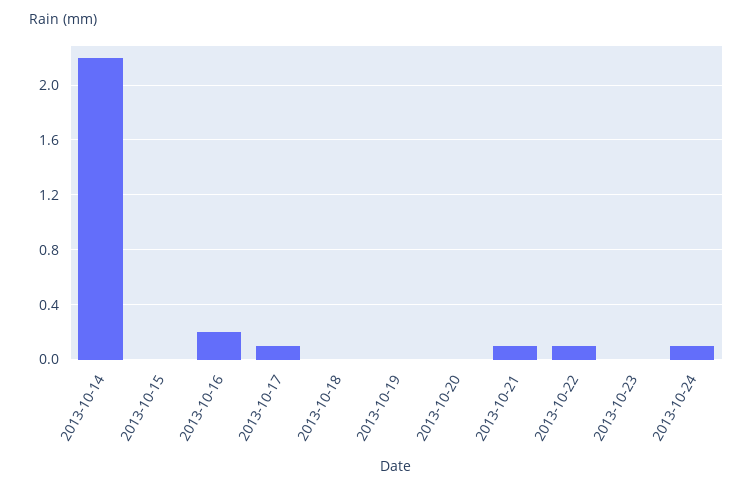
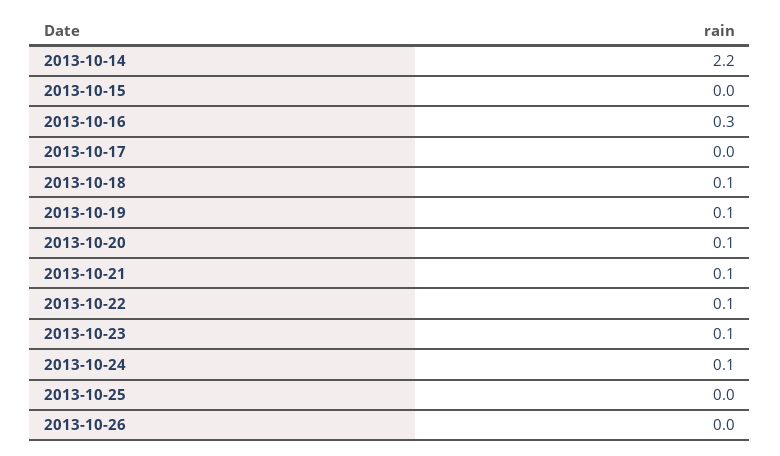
2013-10-16: 0.2 -> 0.3
2013-10-17: 0.1 -> 0
2013-10-18: 0 -> 0.1
2013-10-19: 0 -> 0.1
2013-10-20: 0 -> 0.1
2013-10-23: 0 -> 0.1
2013-10-25: none -> 0
2013-10-26: none -> 0

